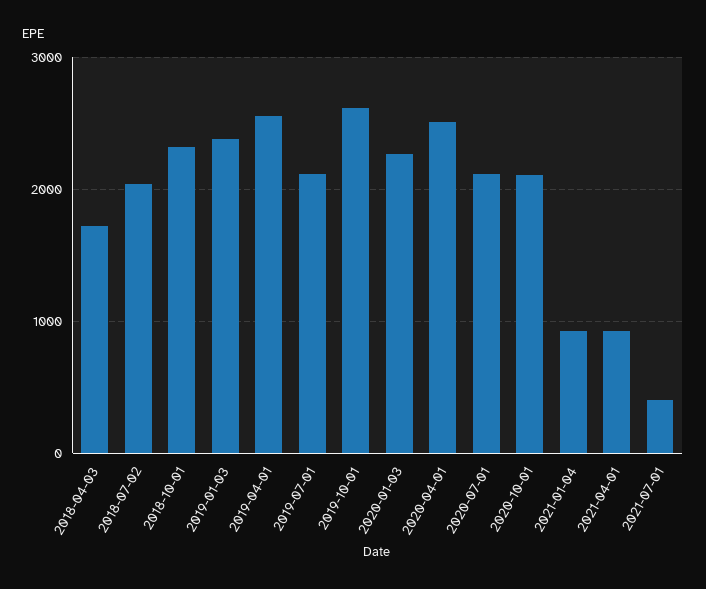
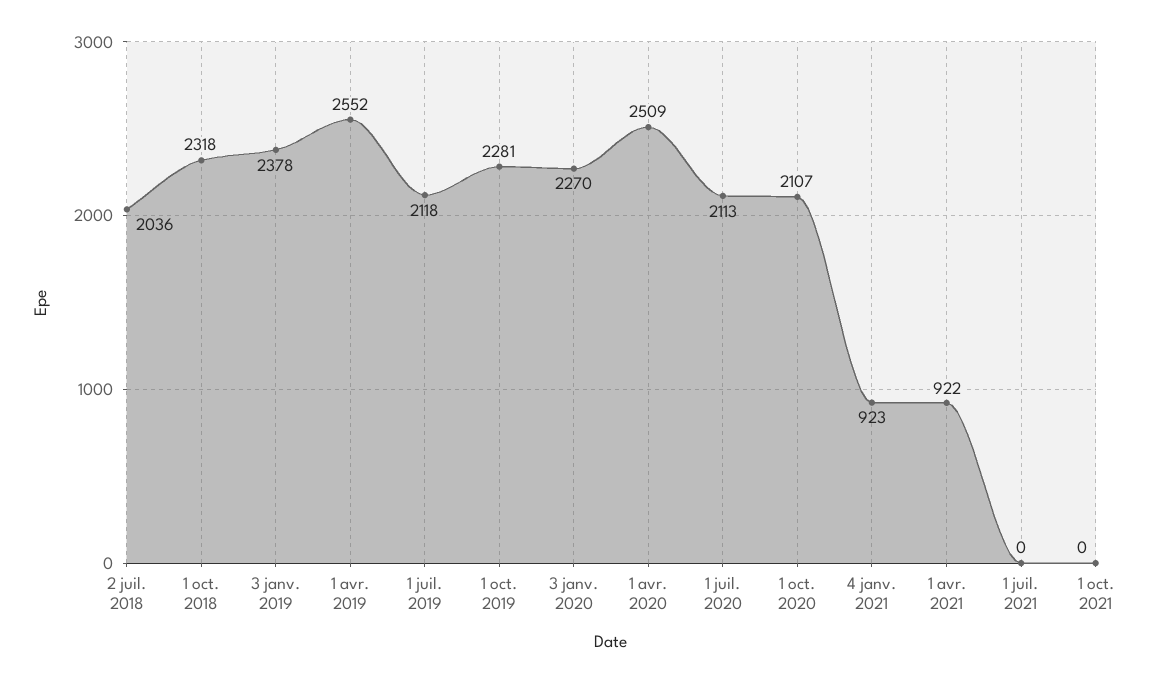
2018-04-03: 1700 -> none
2019-10-01: 2600 -> 2281
2021-07-01: 400 -> 0
1 oct. 2021: none -> 0

